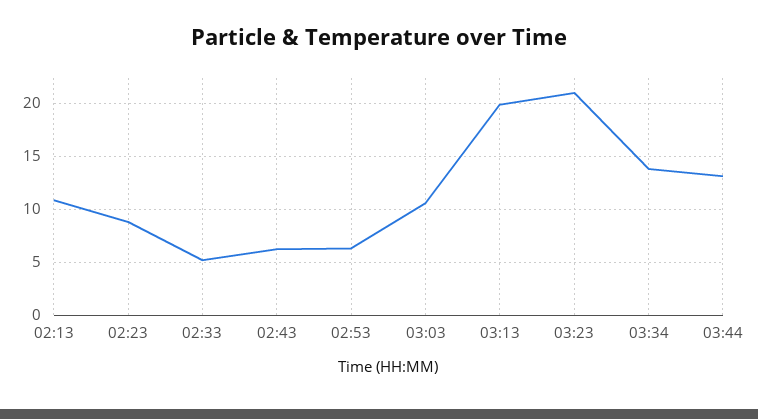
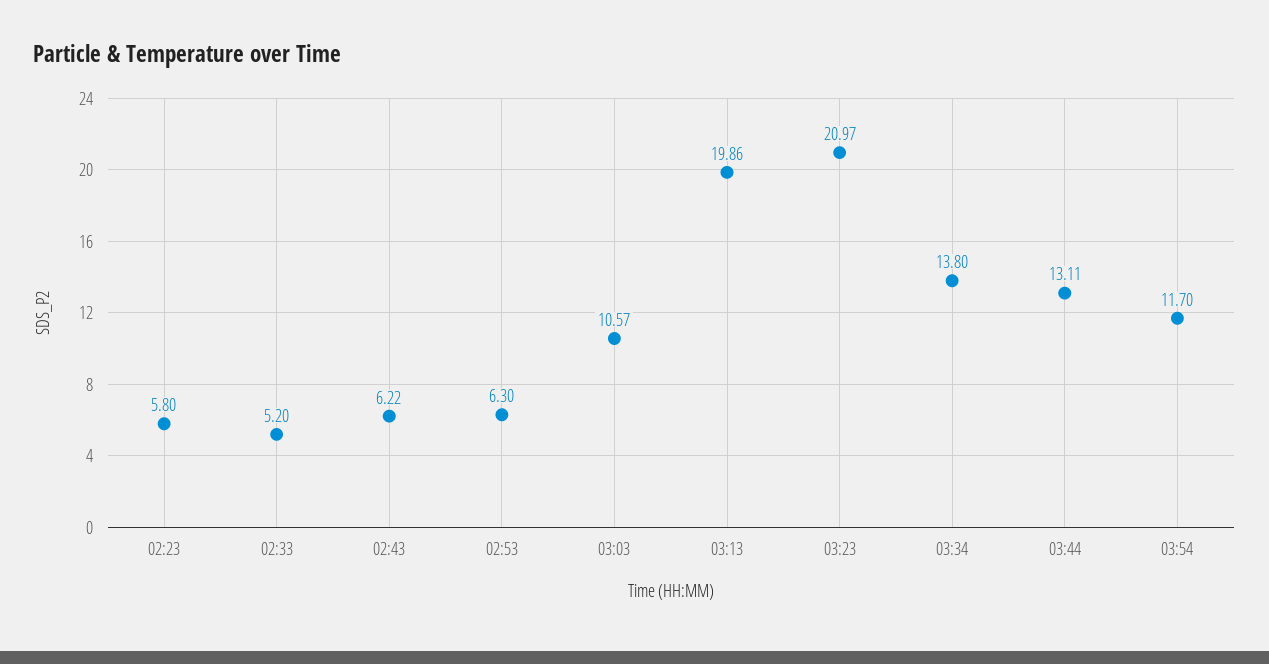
02:13: 11 -> none
02:23: 9 -> 5.8
03:54: none -> 11.7

